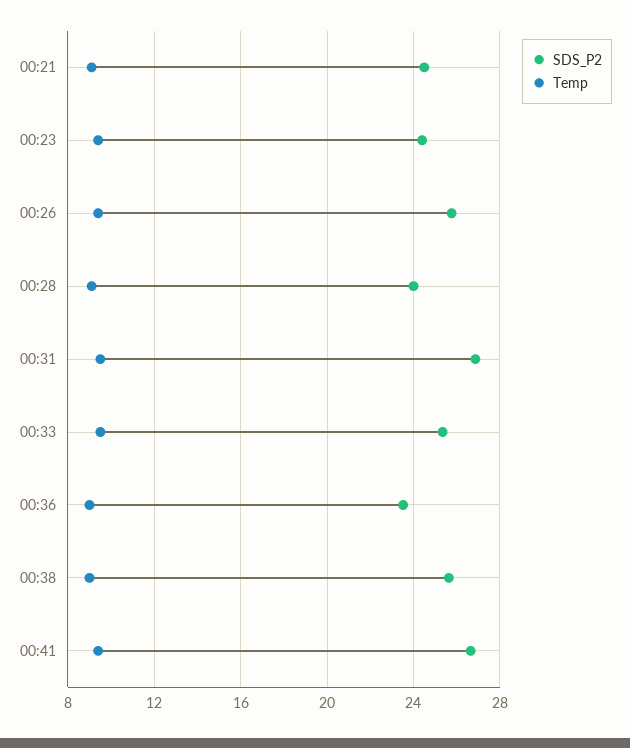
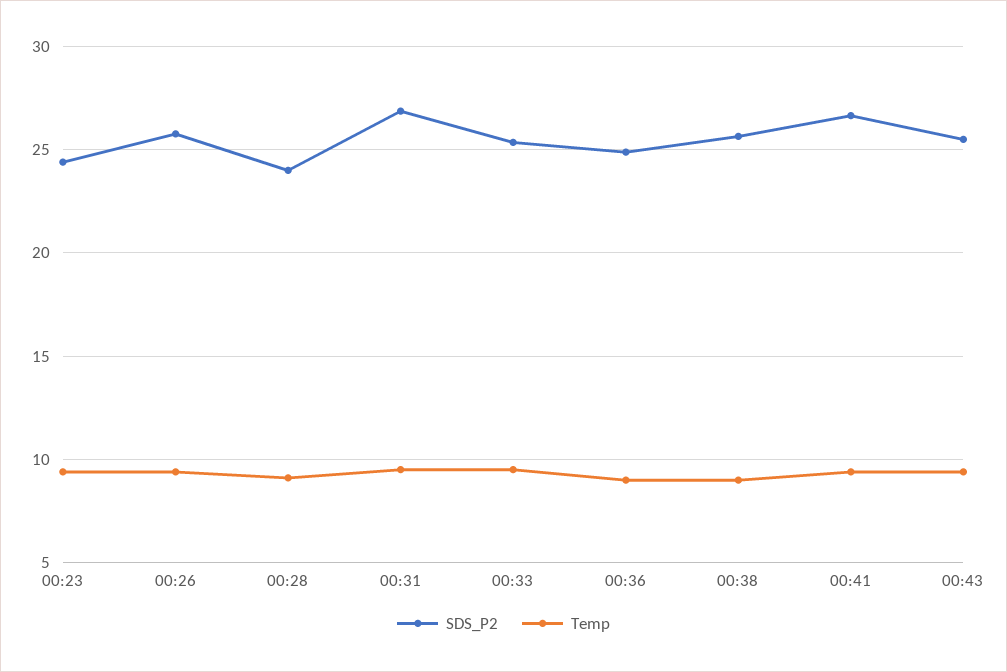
SDS_P2, 00:21: 24.5 -> none
Temp, 00:21: 9 -> none
SDS_P2, 00:36: 23.5 -> 25
SDS_P2, 00:43: none -> 25.5
Temp, 00:43: none -> 9.5

